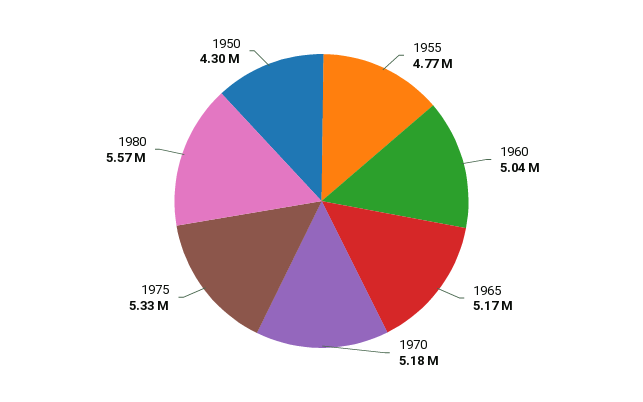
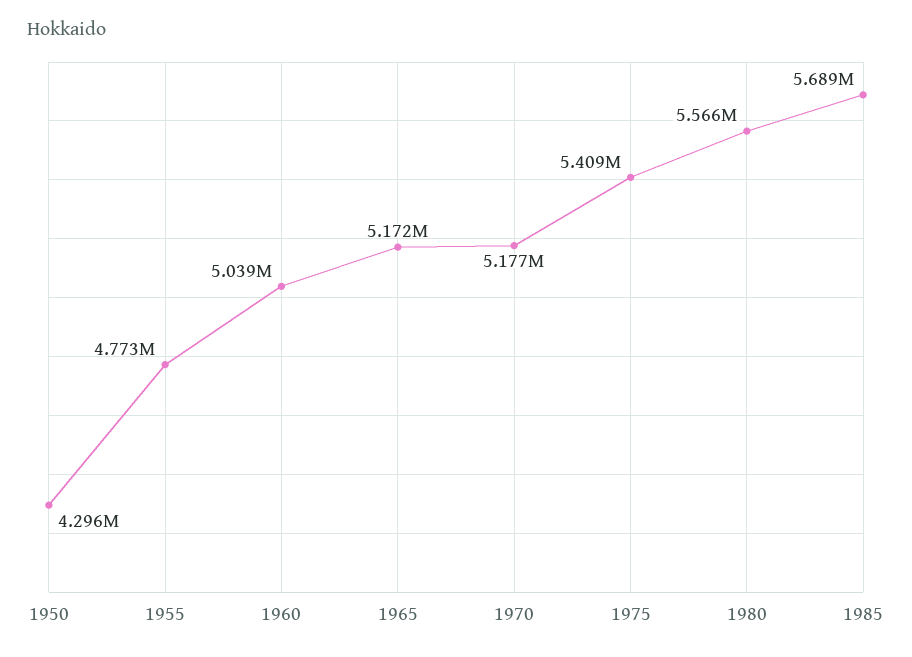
1975: 5330000 -> 5409000
1985: none -> 5689000

